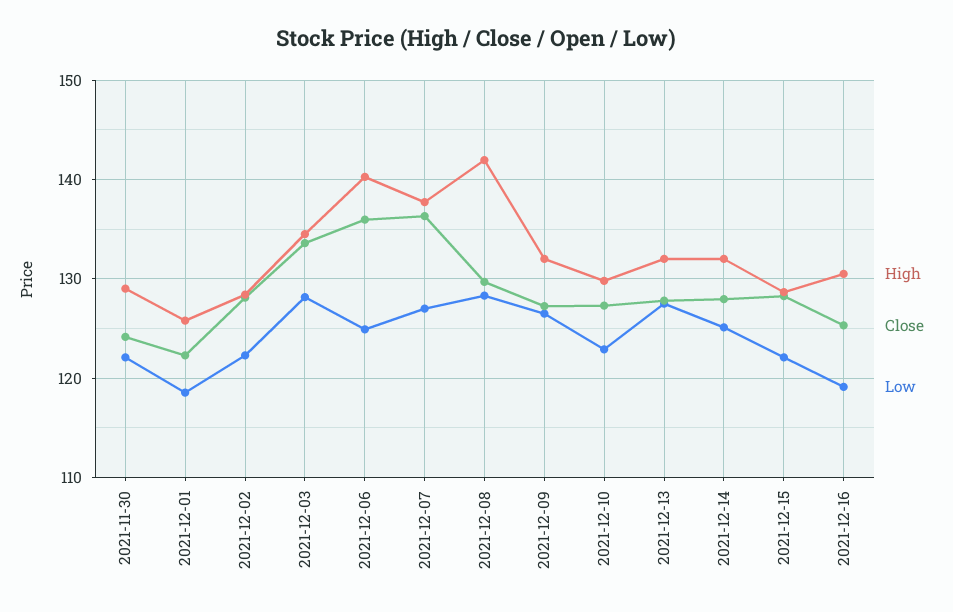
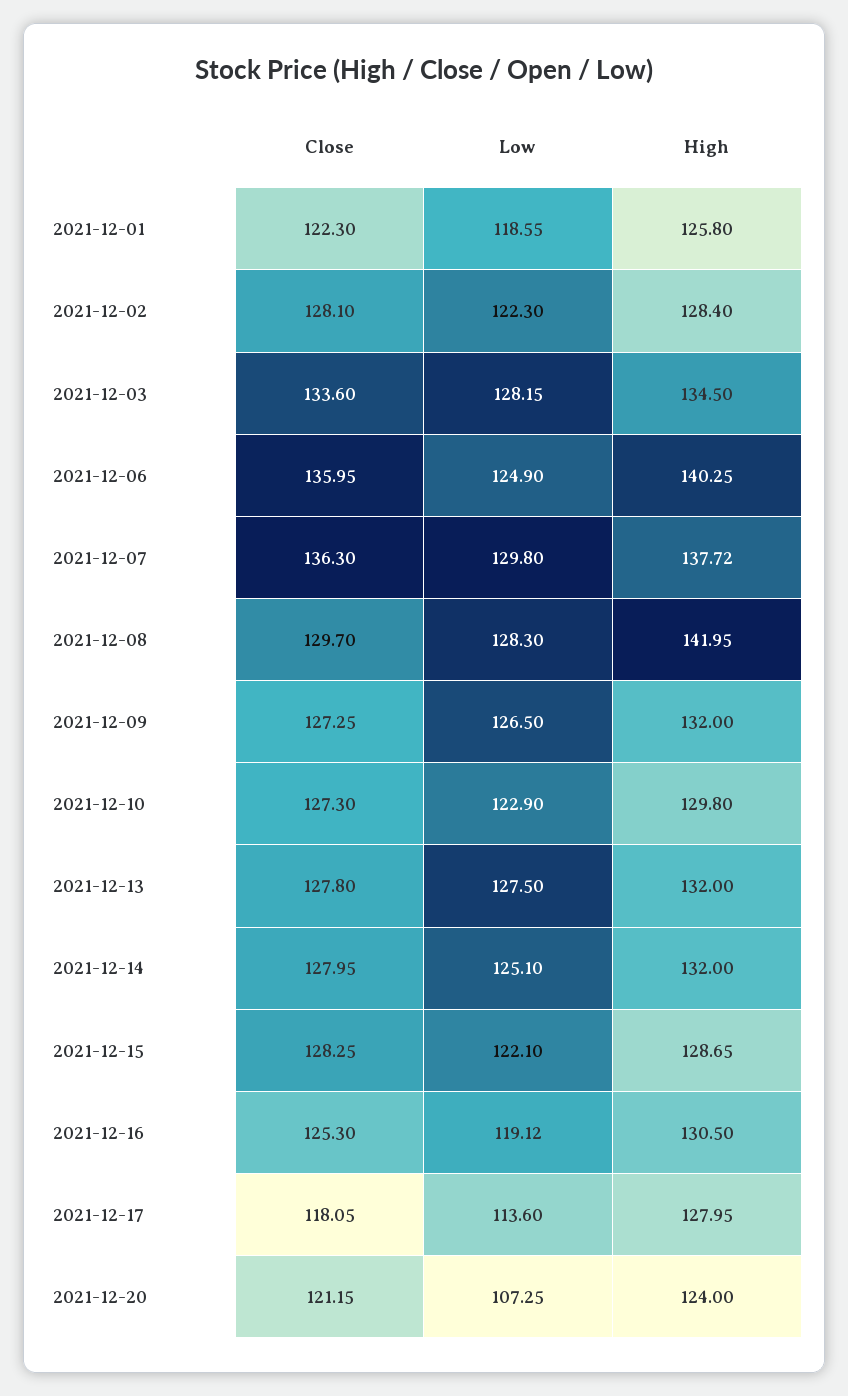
High, 2021-11-30: 129 -> none
Close, 2021-11-30: 124 -> none
Low, 2021-11-30: 122 -> none
Low, 2021-12-07: 127 -> 129.8
Close, 2021-12-17: none -> 118.05
Low, 2021-12-17: none -> 113.6
High, 2021-12-17: none -> 127.95
Close, 2021-12-20: none -> 121.15
Low, 2021-12-20: none -> 107.25
High, 2021-12-20: none -> 124

